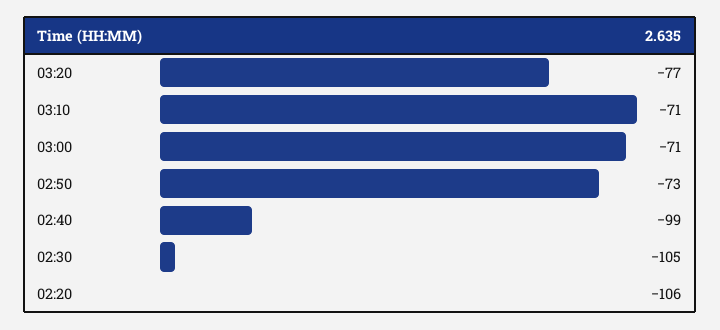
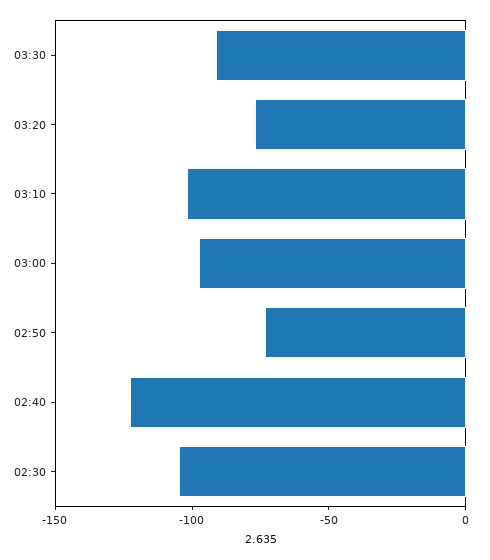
03:10: -71 -> -100
03:00: -71 -> -100
02:40: -99 -> -120
02:20: -106 -> none
03:30: none -> -90

